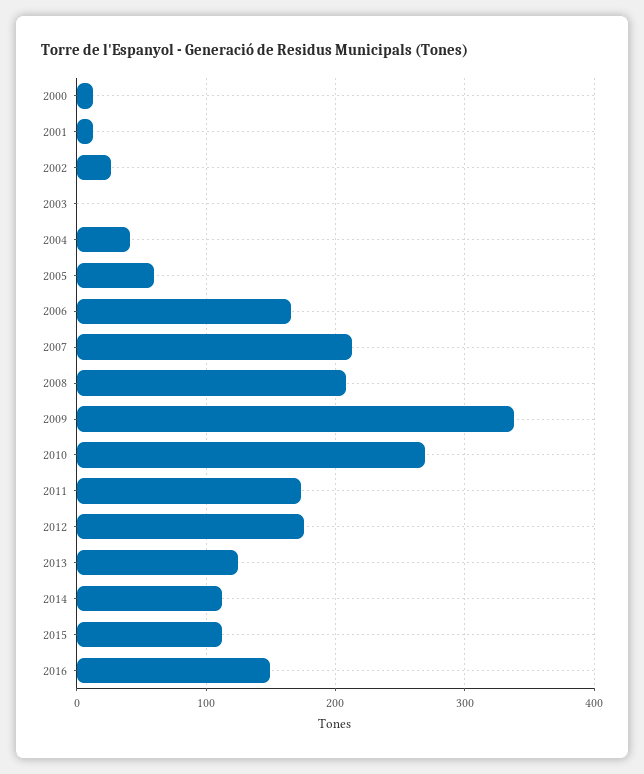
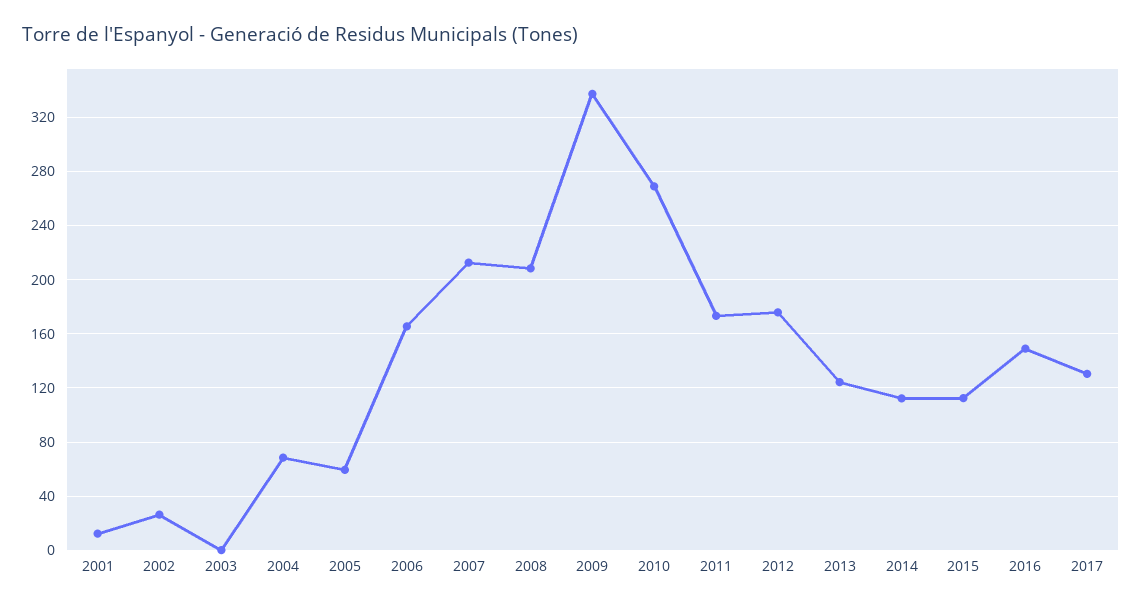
2000: 10 -> none
2004: 40 -> 70
2017: none -> 130

